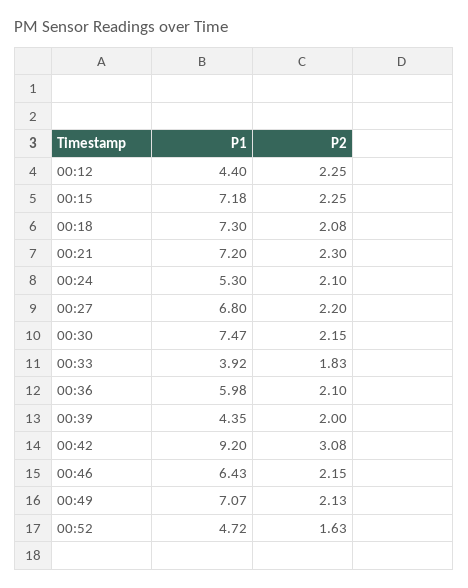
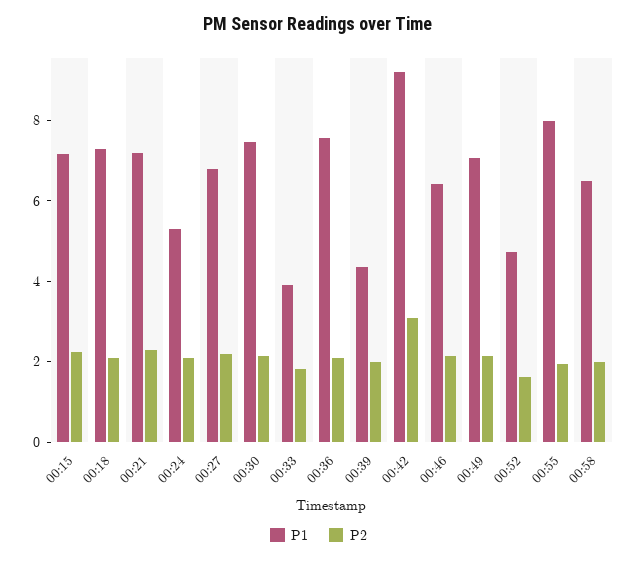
P1, 00:12: 4.4 -> none
P2, 00:12: 2.25 -> none
P1, 00:36: 5.98 -> 7.5
P1, 00:55: none -> 8
P2, 00:55: none -> 2
P1, 00:58: none -> 6.5
P2, 00:58: none -> 2

